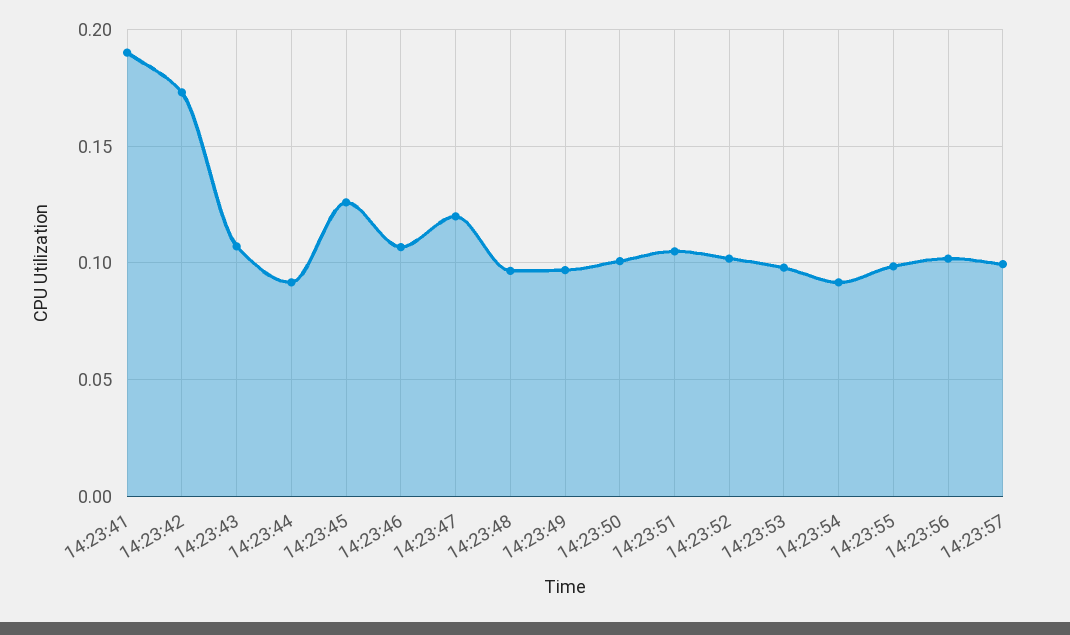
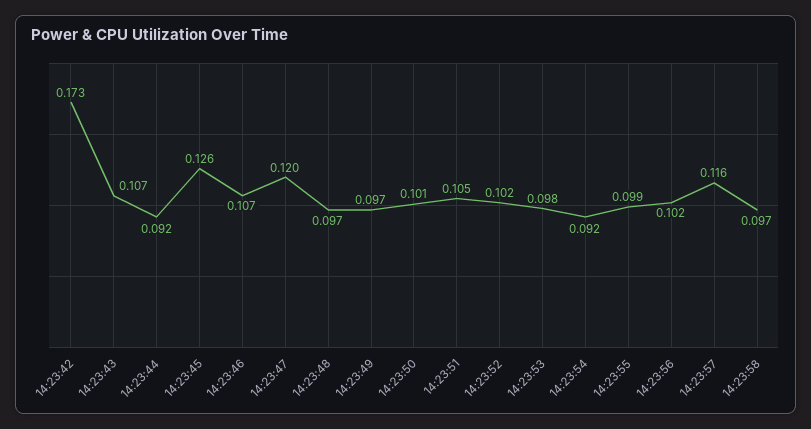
14:23:41: 0.19 -> none
14:23:57: 0.1 -> 0.116
14:23:58: none -> 0.097

